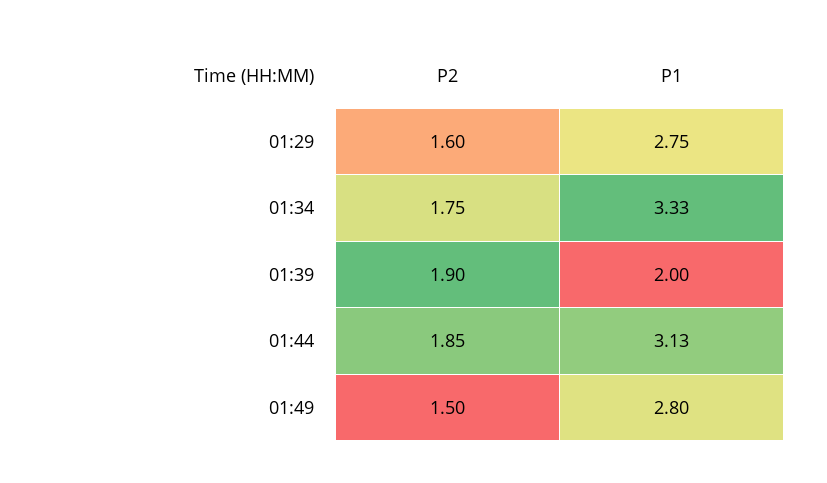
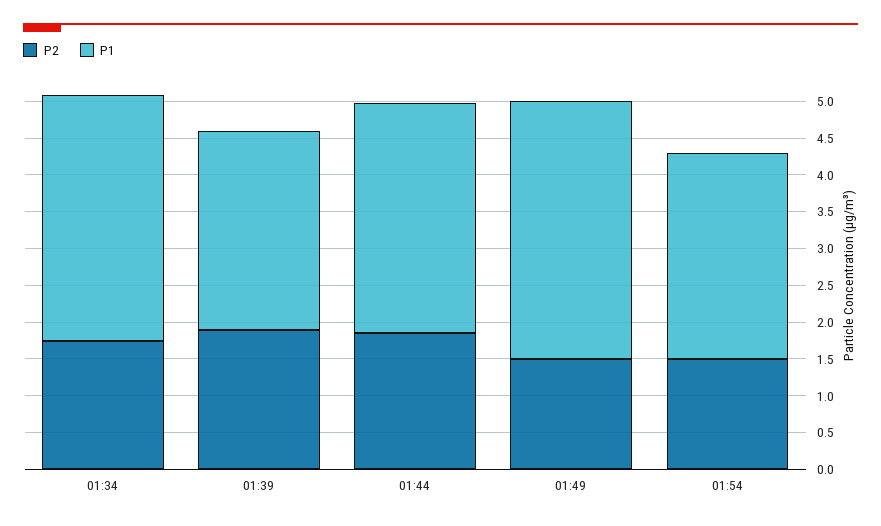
P2, 01:29: 1.6 -> none
P1, 01:29: 2.75 -> none
P1, 01:39: 2 -> 2.75
P1, 01:49: 2.8 -> 3.5
P2, 01:54: none -> 1.5
P1, 01:54: none -> 2.75

